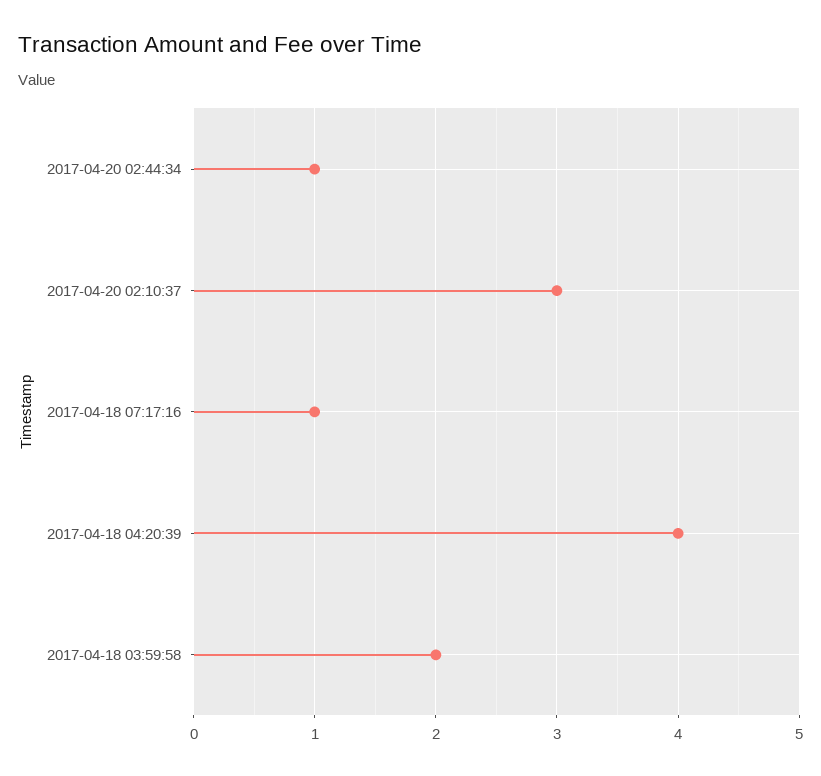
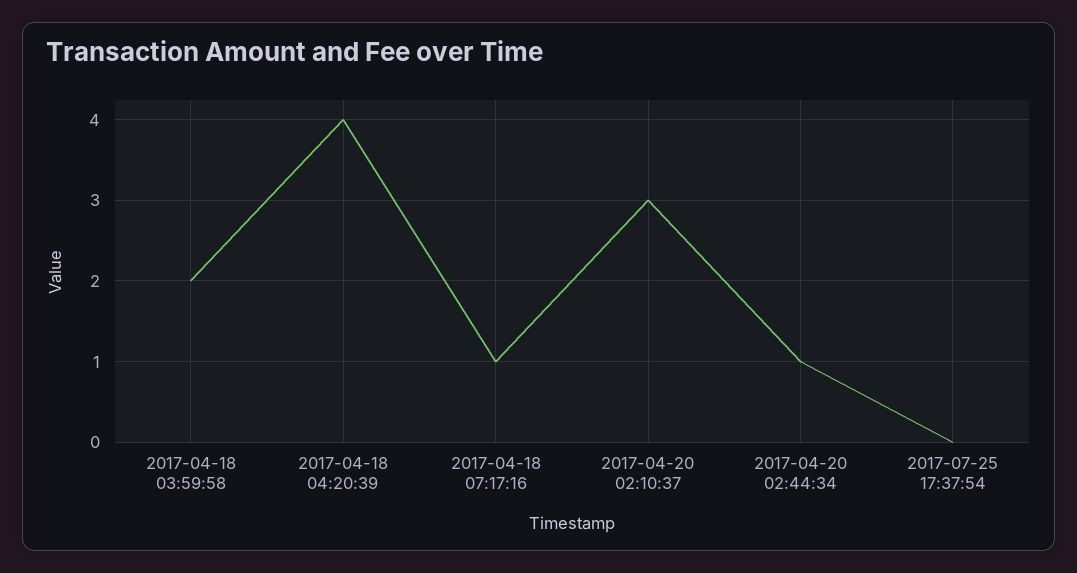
2017-07-25 17:37:54: none -> 0

